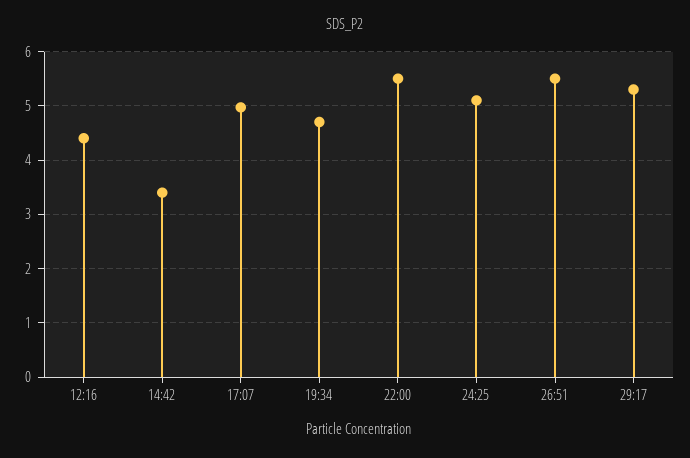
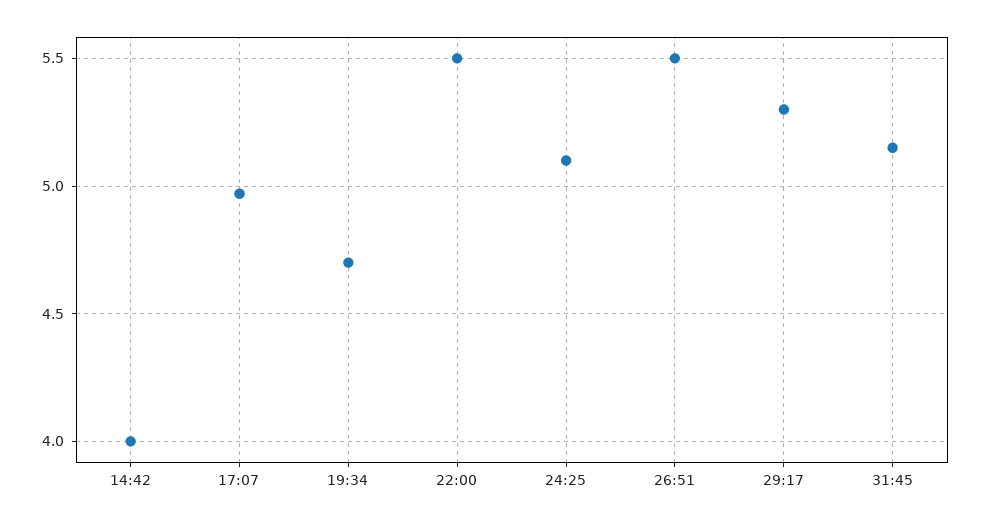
12:16: 4.4 -> none
14:42: 3.4 -> 4
31:45: none -> 5.15

